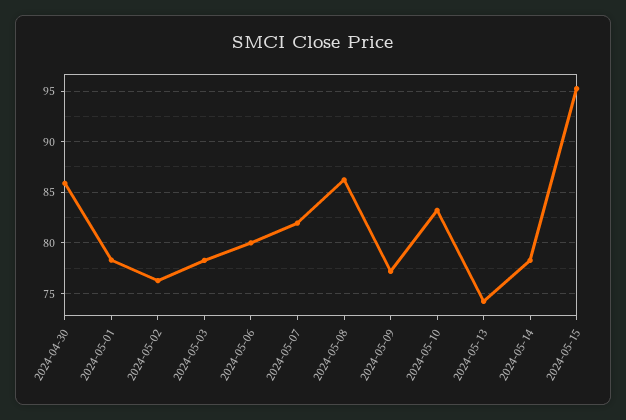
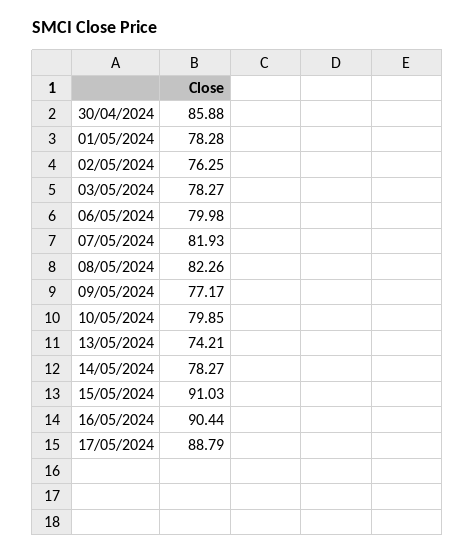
2024-05-08: 86 -> 82.26
2024-05-10: 83 -> 79.85
2024-05-15: 95 -> 91.03
16/05/2024: none -> 90.44
17/05/2024: none -> 88.79

